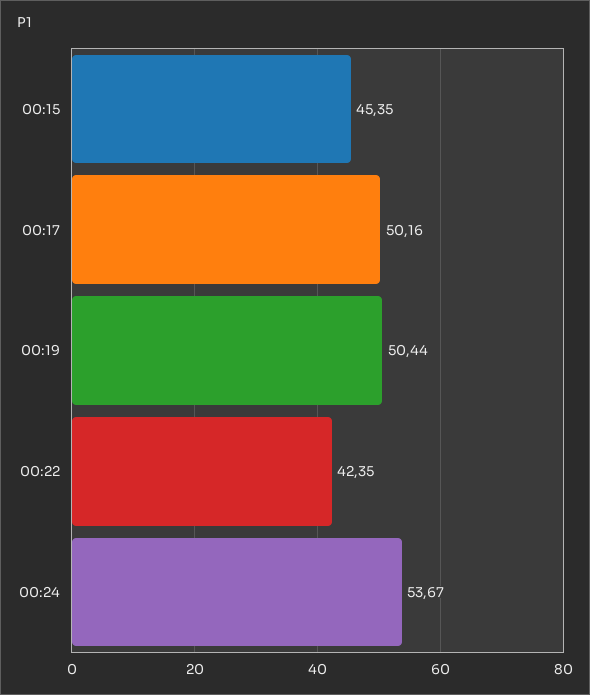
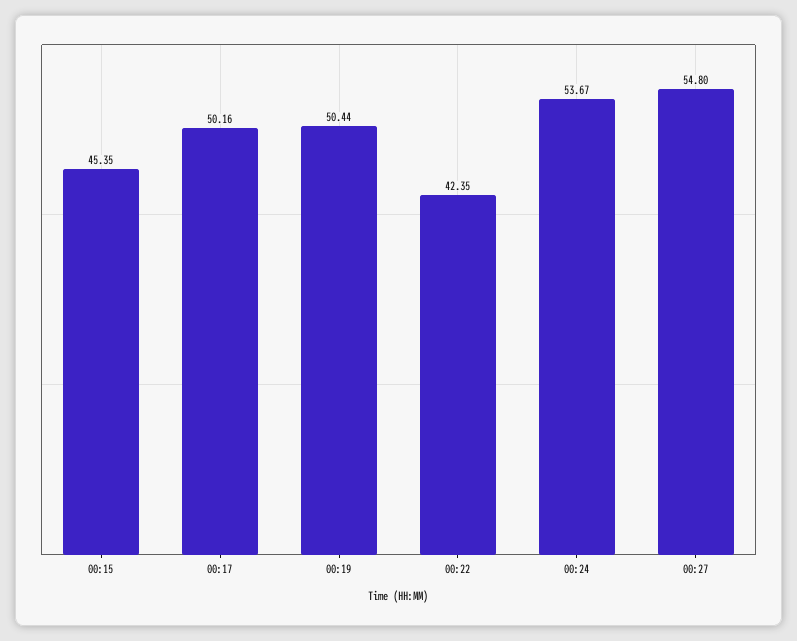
00:27: none -> 54.8

